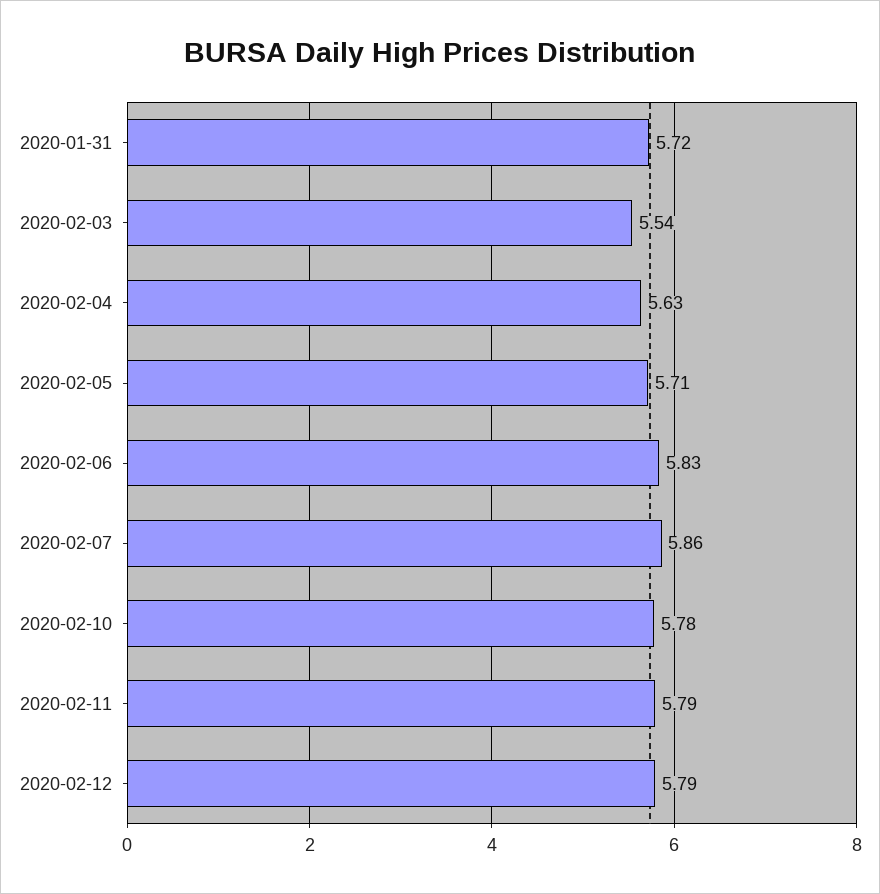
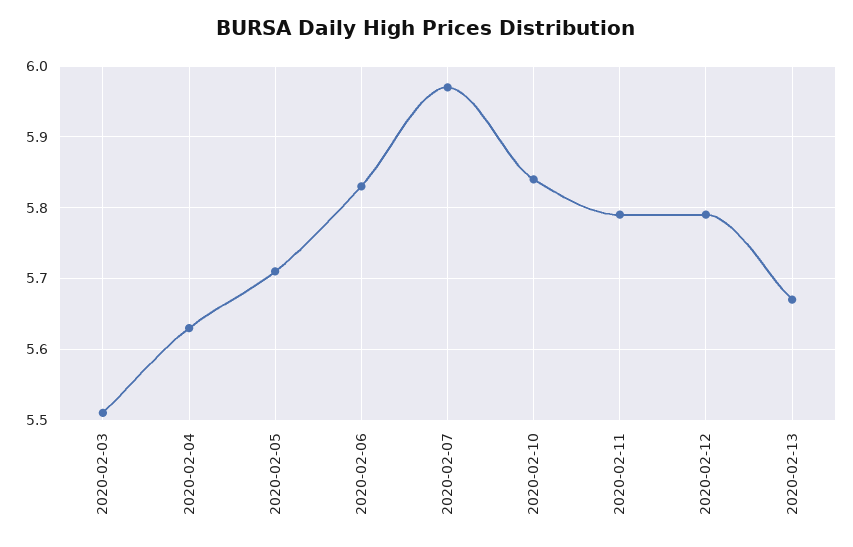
2020-01-31: 5.72 -> none
2020-02-03: 5.54 -> 5.51
2020-02-07: 5.86 -> 5.97
2020-02-10: 5.78 -> 5.84
2020-02-13: none -> 5.67

